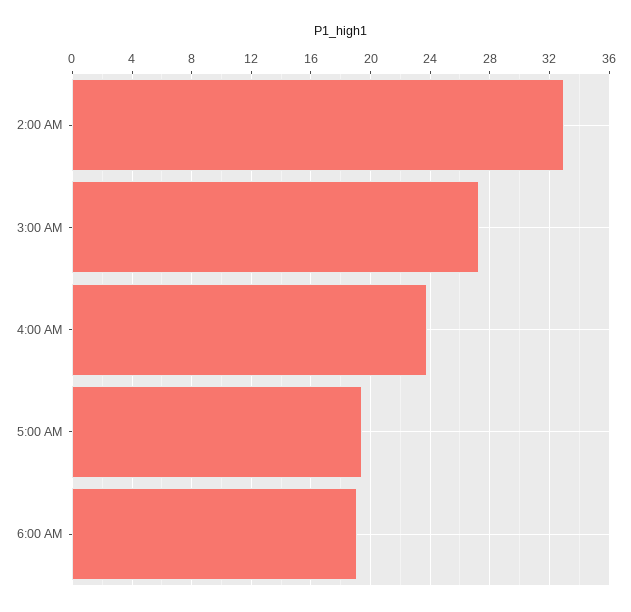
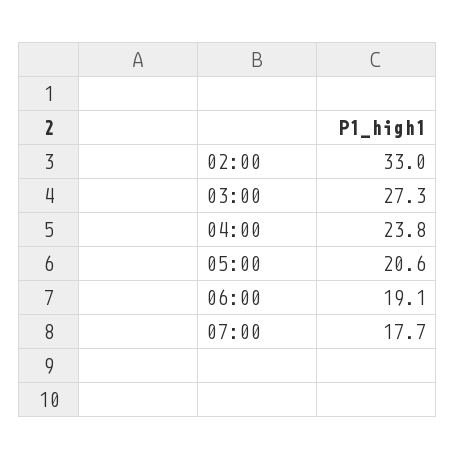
5:00 AM: 19.5 -> 20.6
07:00: none -> 17.7

